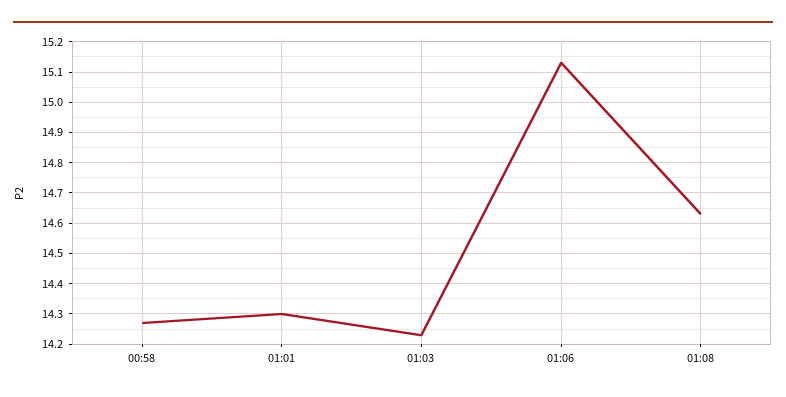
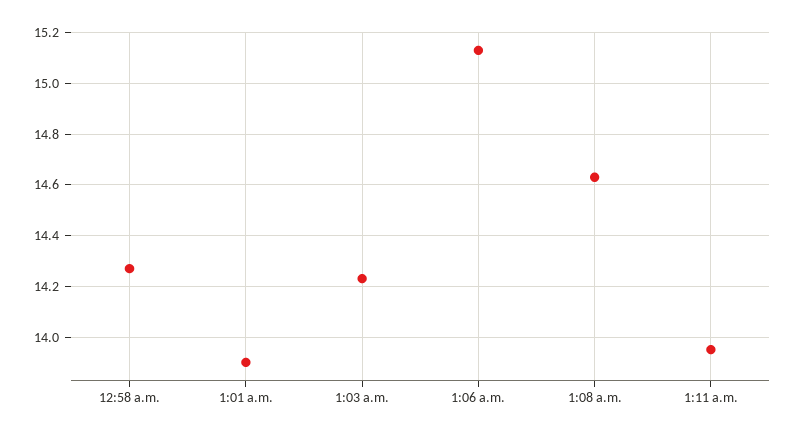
01:01: 14.3 -> 13.9
1:11 a.m.: none -> 13.95

